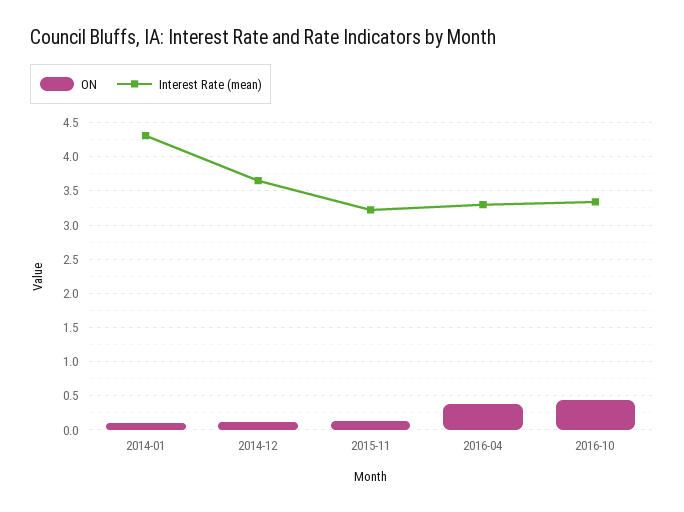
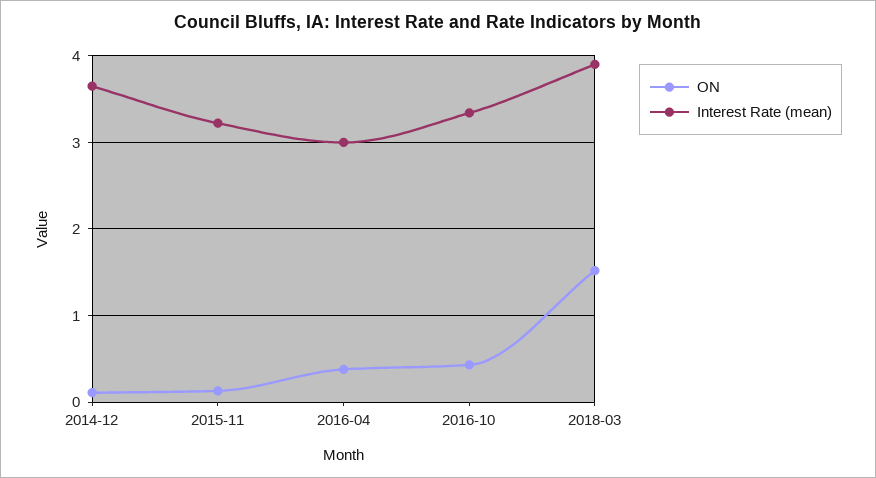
ON, 2014-01: 0.1 -> none
Interest Rate (mean), 2014-01: 4.3 -> none
Interest Rate (mean), 2016-04: 3.3 -> 3
ON, 2018-03: none -> 1.5
Interest Rate (mean), 2018-03: none -> 3.9

